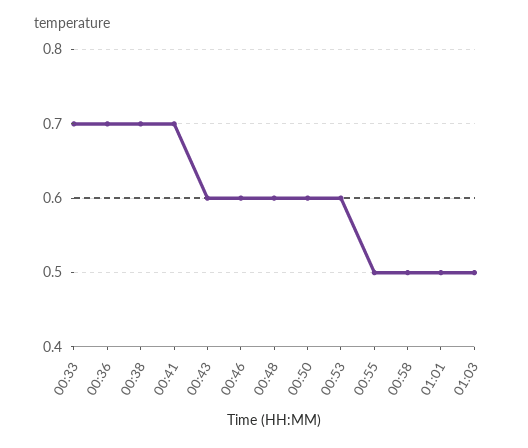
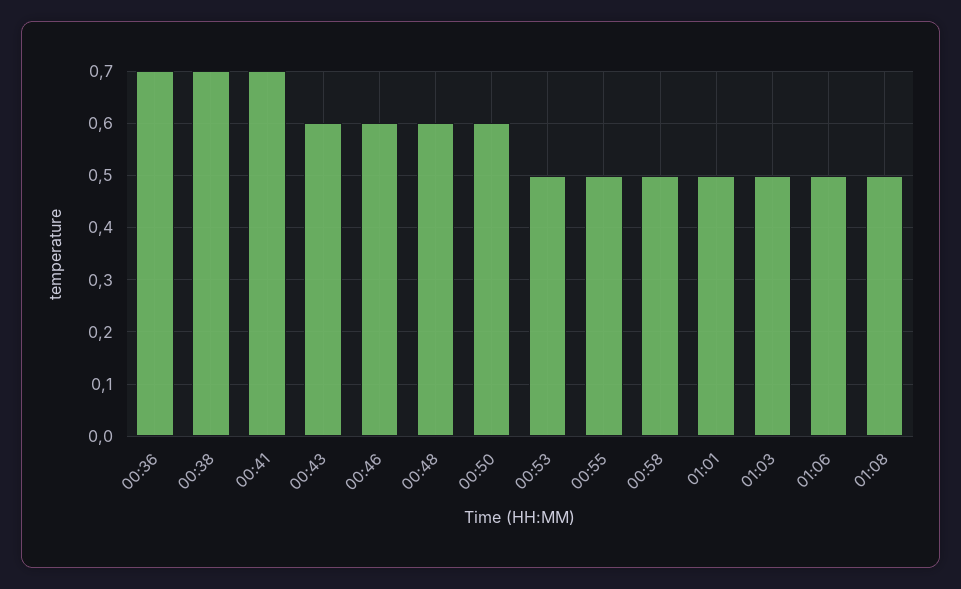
00:33: 0.7 -> none
00:53: 0.6 -> 0.5
01:06: none -> 0.5
01:08: none -> 0.5

